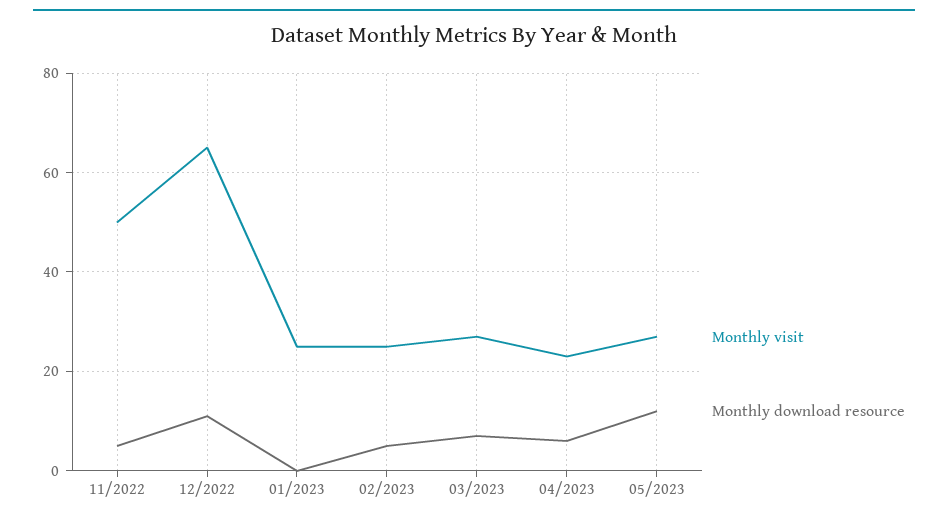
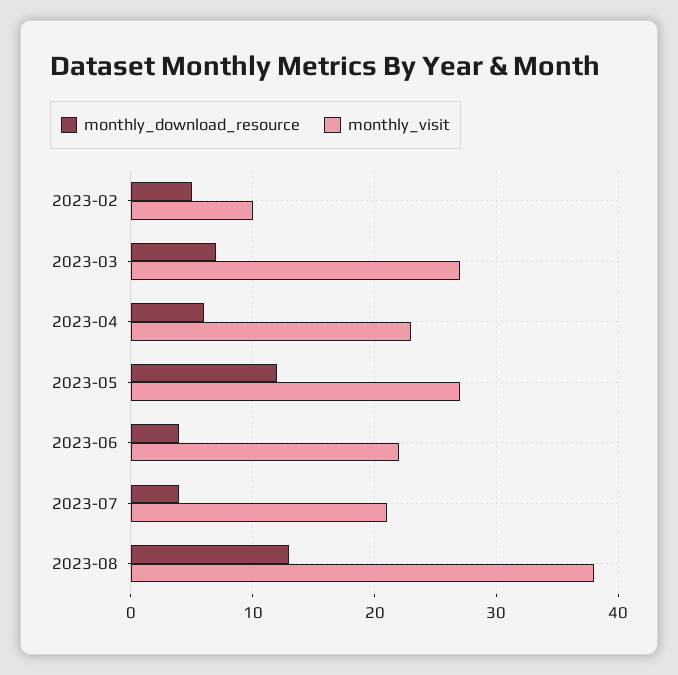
Monthly visit, 11/2022: 50 -> none
Monthly download resource, 11/2022: 5 -> none
Monthly visit, 12/2022: 65 -> none
Monthly download resource, 12/2022: 10 -> none
Monthly visit, 01/2023: 25 -> none
Monthly download resource, 01/2023: 0 -> none
Monthly visit, 02/2023: 25 -> 10
Monthly download resource, 2023-06: none -> 4
Monthly visit, 2023-06: none -> 22
Monthly download resource, 2023-07: none -> 4
Monthly visit, 2023-07: none -> 21
Monthly download resource, 2023-08: none -> 13
Monthly visit, 2023-08: none -> 38

